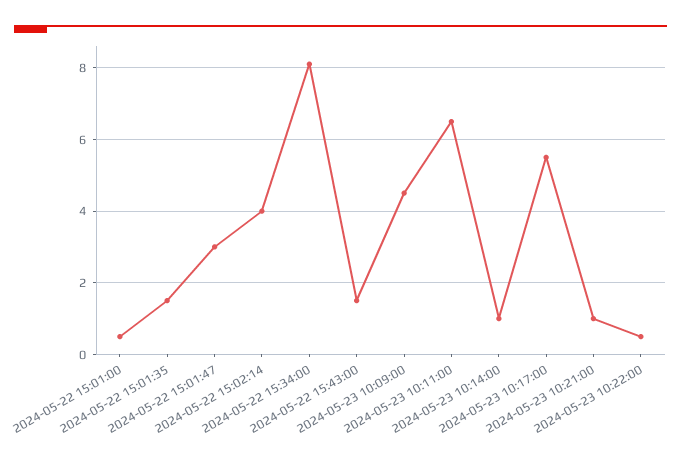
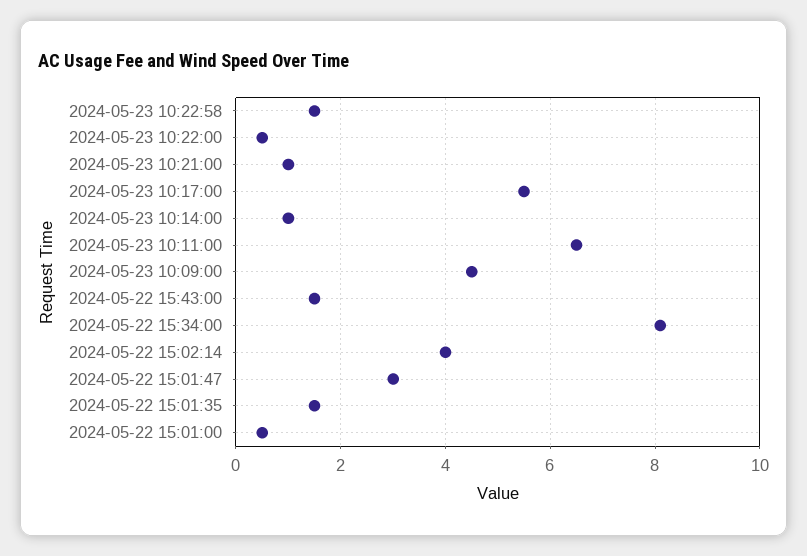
2024-05-23 10:22:58: none -> 1.5

